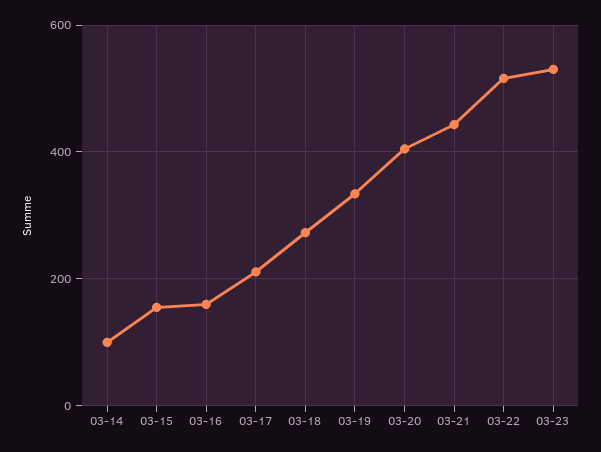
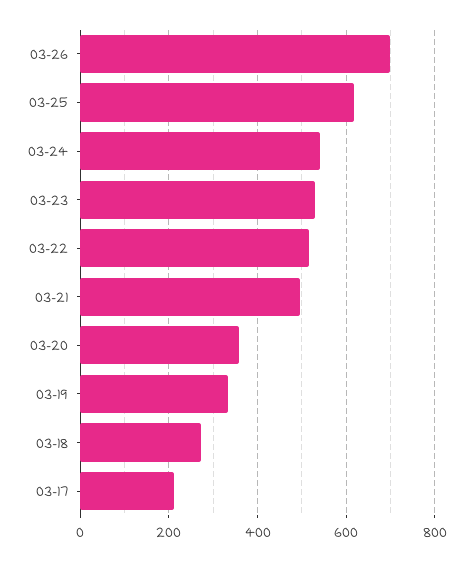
03-14: 100 -> none
03-15: 160 -> none
03-16: 160 -> none
03-20: 400 -> 360
03-21: 440 -> 500
03-26: none -> 700
03-25: none -> 620
03-24: none -> 540

